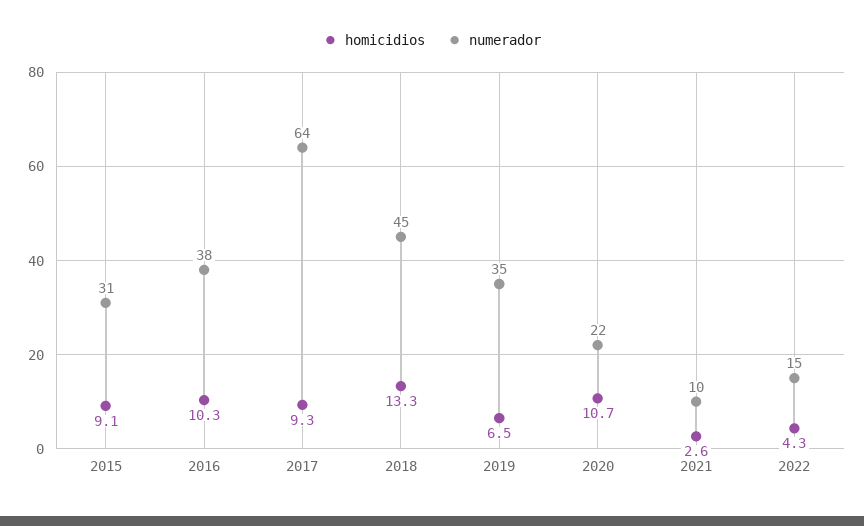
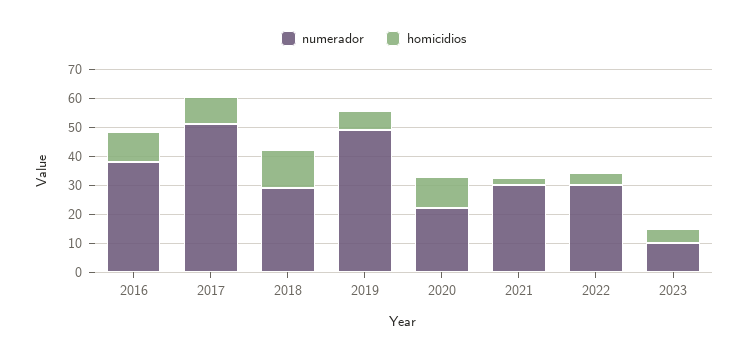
homicidios, 2015: 9.1 -> none
numerador, 2015: 31 -> none
numerador, 2017: 64 -> 50
numerador, 2018: 45 -> 30
numerador, 2019: 35 -> 50
numerador, 2021: 10 -> 30
numerador, 2022: 15 -> 30
numerador, 2023: none -> 10
homicidios, 2023: none -> 5

